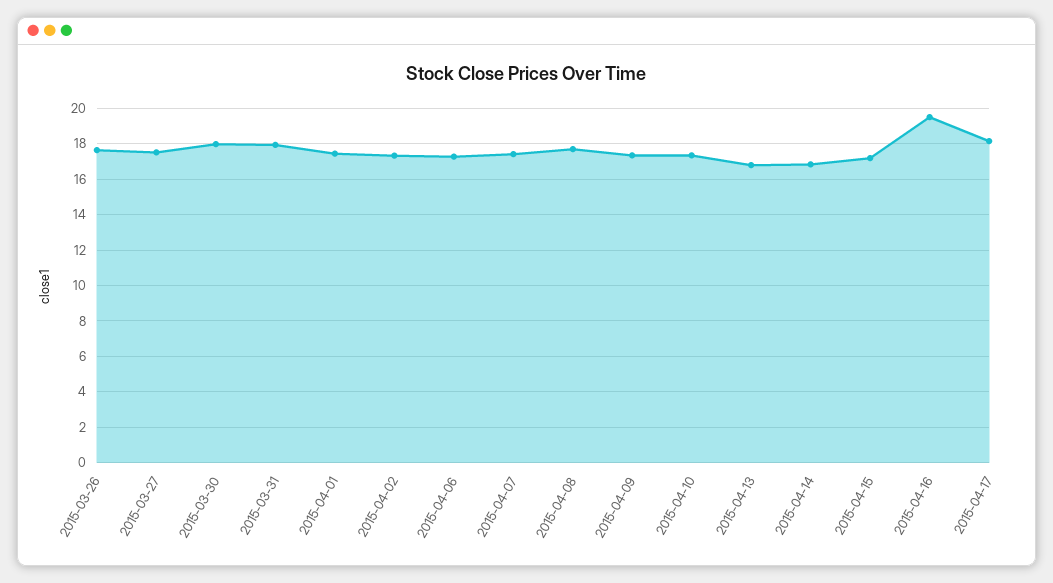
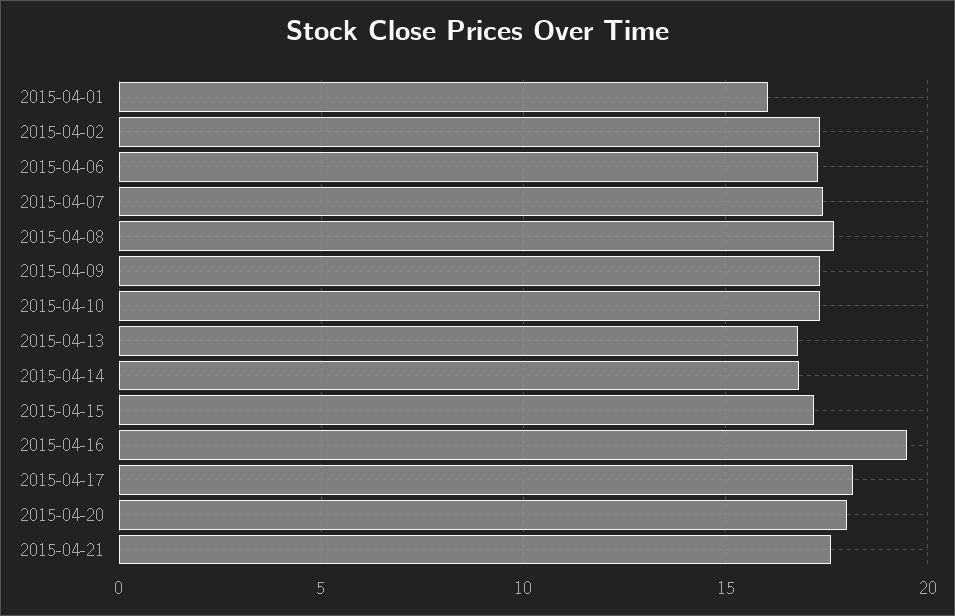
2015-03-26: 17.5 -> none
2015-03-27: 17.5 -> none
2015-03-30: 18 -> none
2015-03-31: 18 -> none
2015-04-01: 17.5 -> 16
2015-04-20: none -> 18
2015-04-21: none -> 17.5

